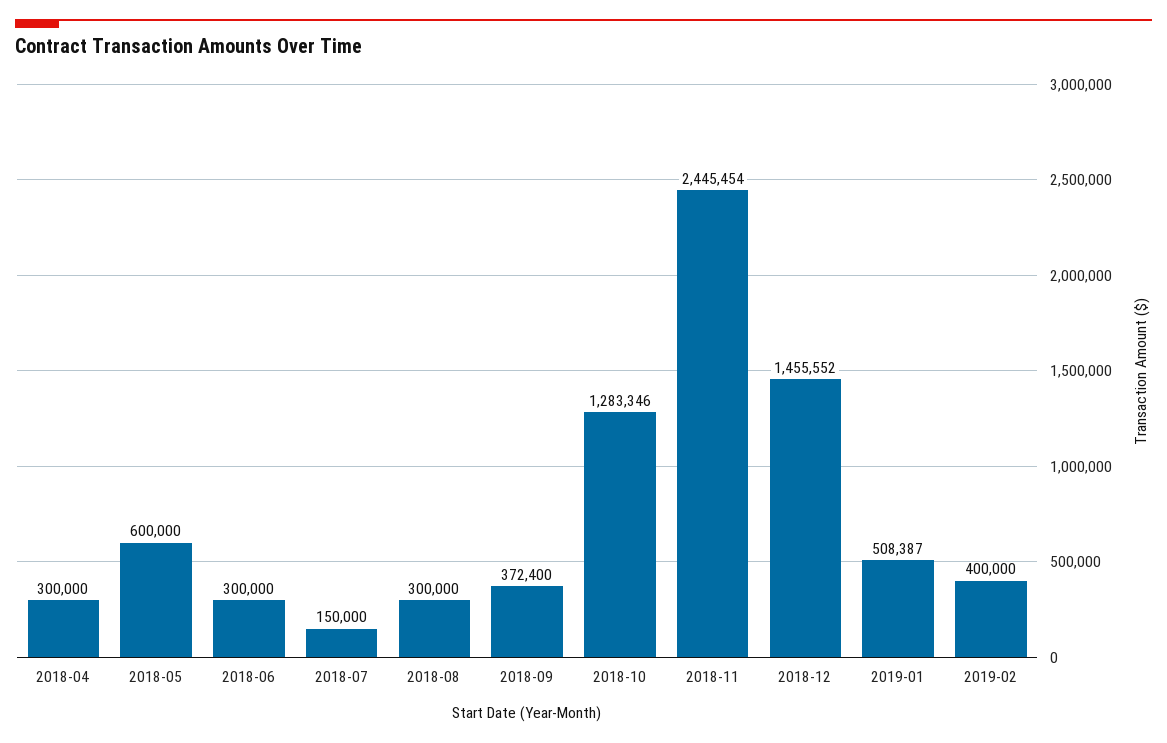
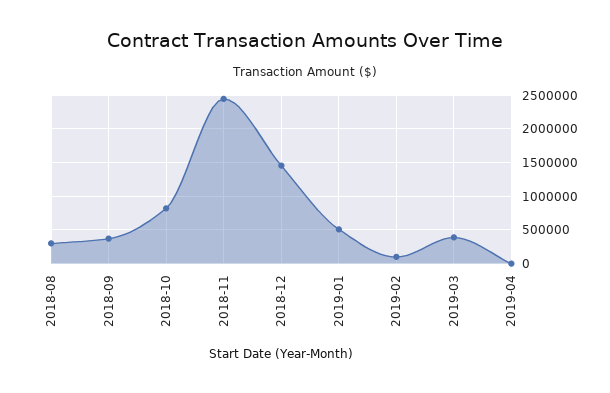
2018-04: 300000 -> none
2018-05: 600000 -> none
2018-06: 300000 -> none
2018-07: 150000 -> none
2018-10: 1283346 -> 800000
2019-02: 400000 -> 100000
2019-03: none -> 400000
2019-04: none -> 0

